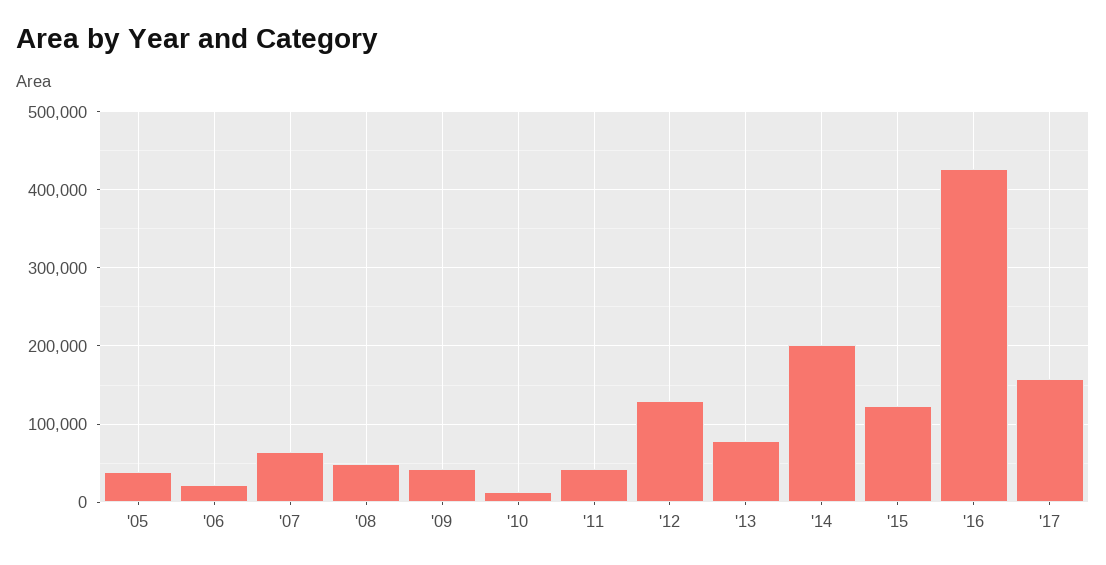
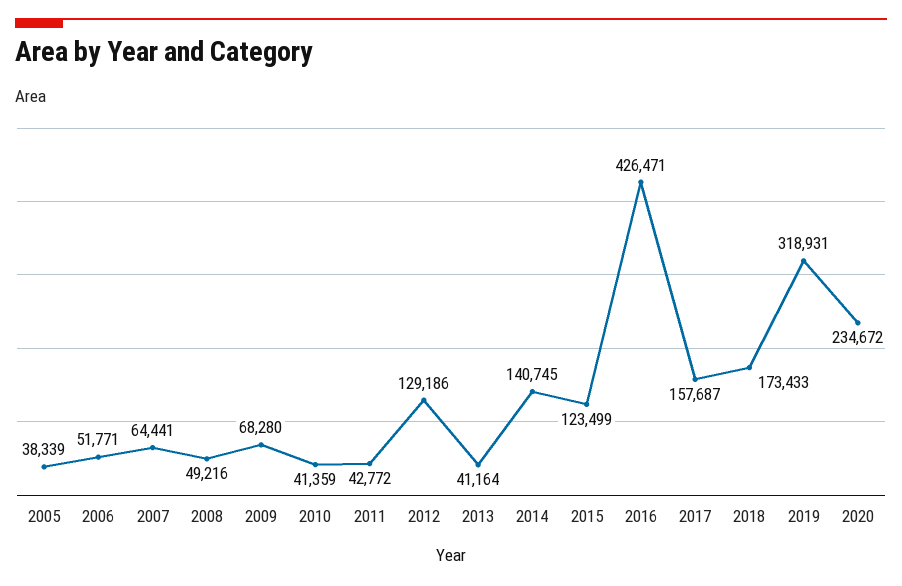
'06: 20000 -> 51771
'09: 40000 -> 68280
'10: 10000 -> 41359
'13: 80000 -> 41164
'14: 200000 -> 140745
2018: none -> 173433
2019: none -> 318931
2020: none -> 234672

